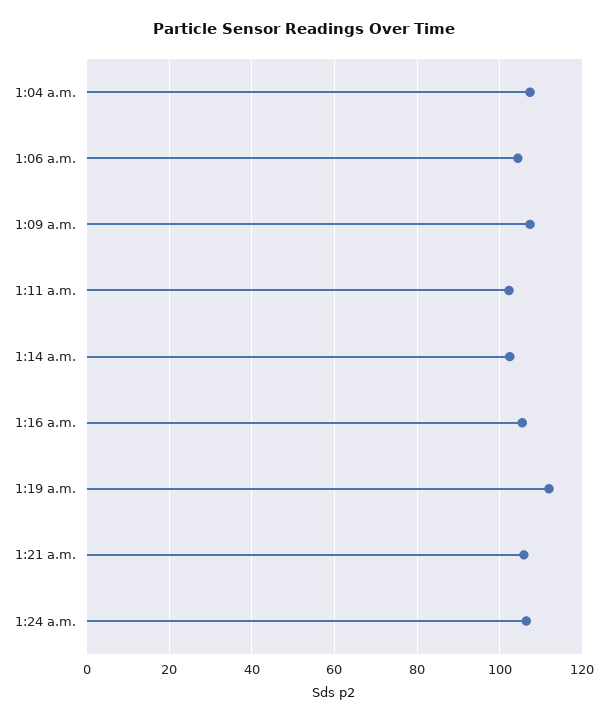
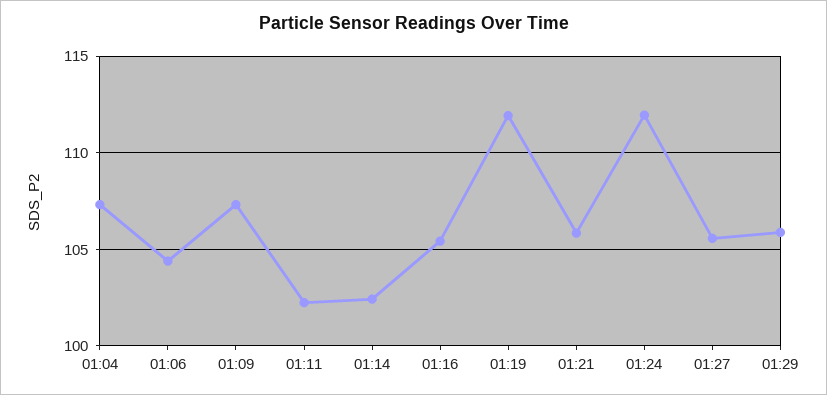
1:24 a.m.: 106 -> 112
01:27: none -> 105.5
01:29: none -> 106

